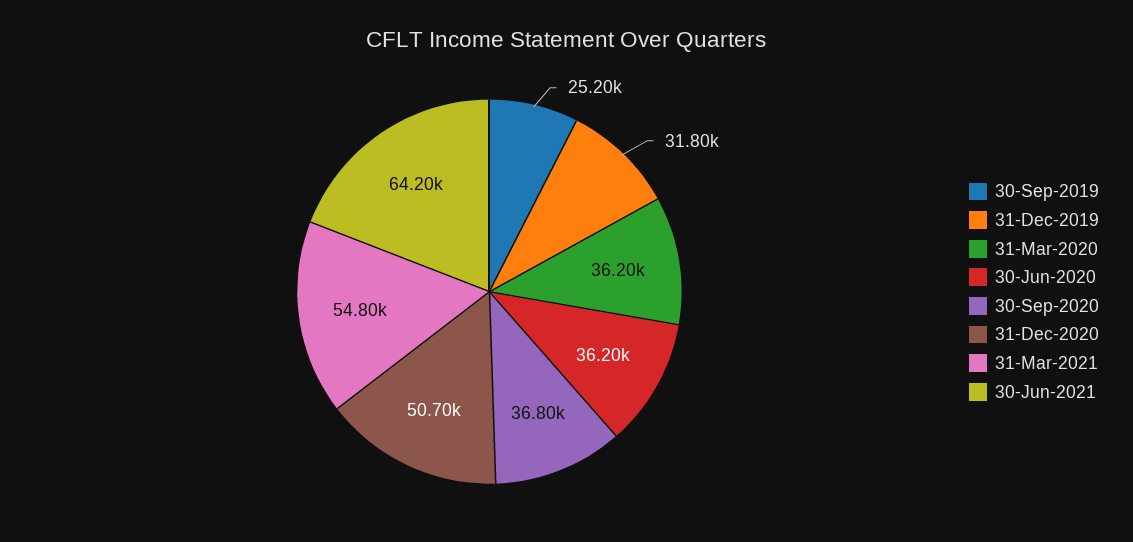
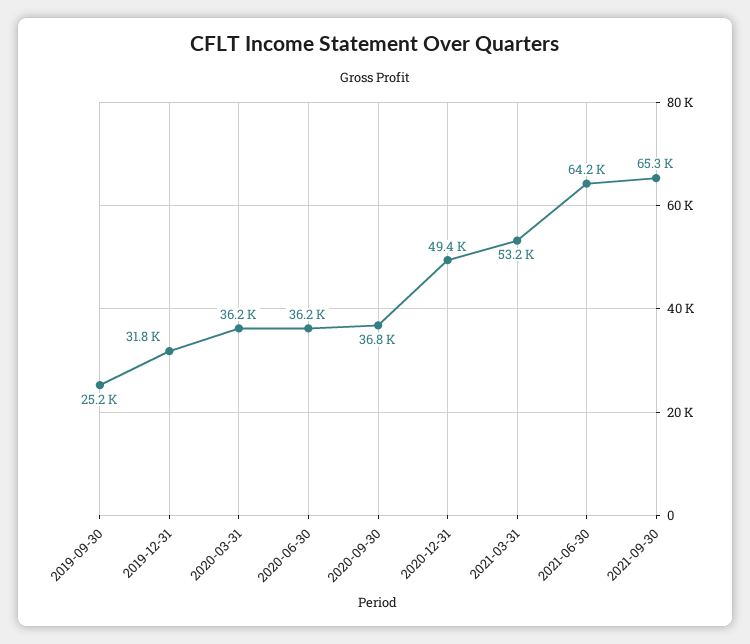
31-Dec-2020: 50700 -> 49400
31-Mar-2021: 54800 -> 53200
2021-09-30: none -> 65300

